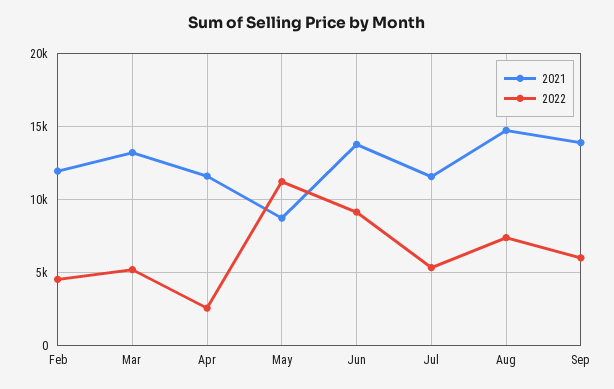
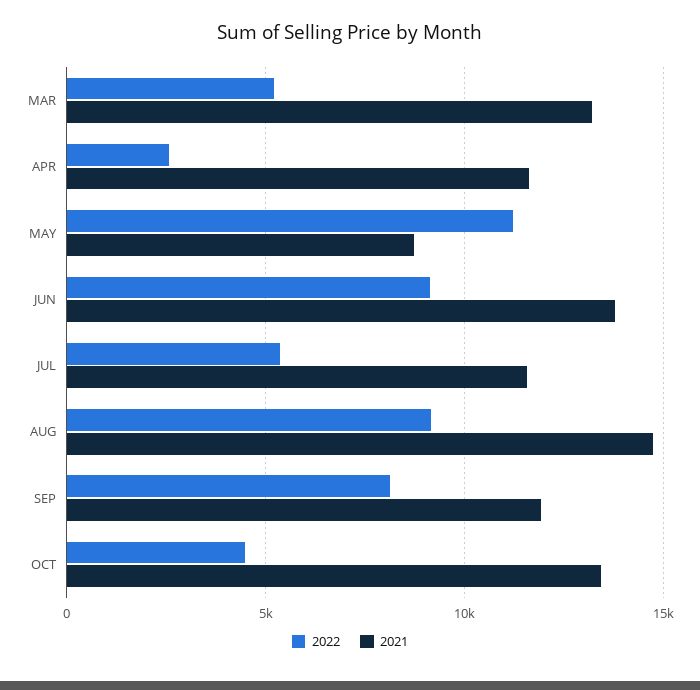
2021, Feb: 12000 -> none
2022, Feb: 4500 -> none
2022, Aug: 7500 -> 9000
2021, Sep: 14000 -> 12000
2022, Sep: 6000 -> 8000
2022, OCT: none -> 4500
2021, OCT: none -> 13500

